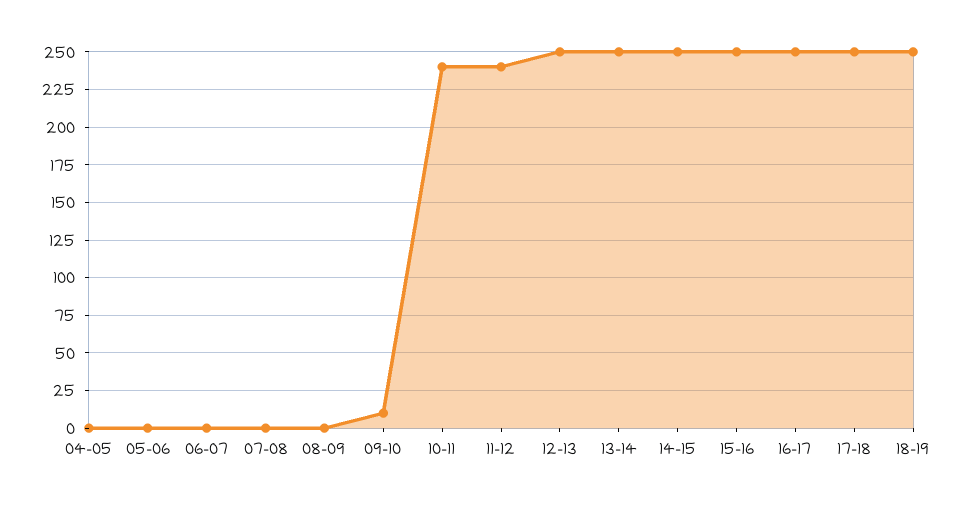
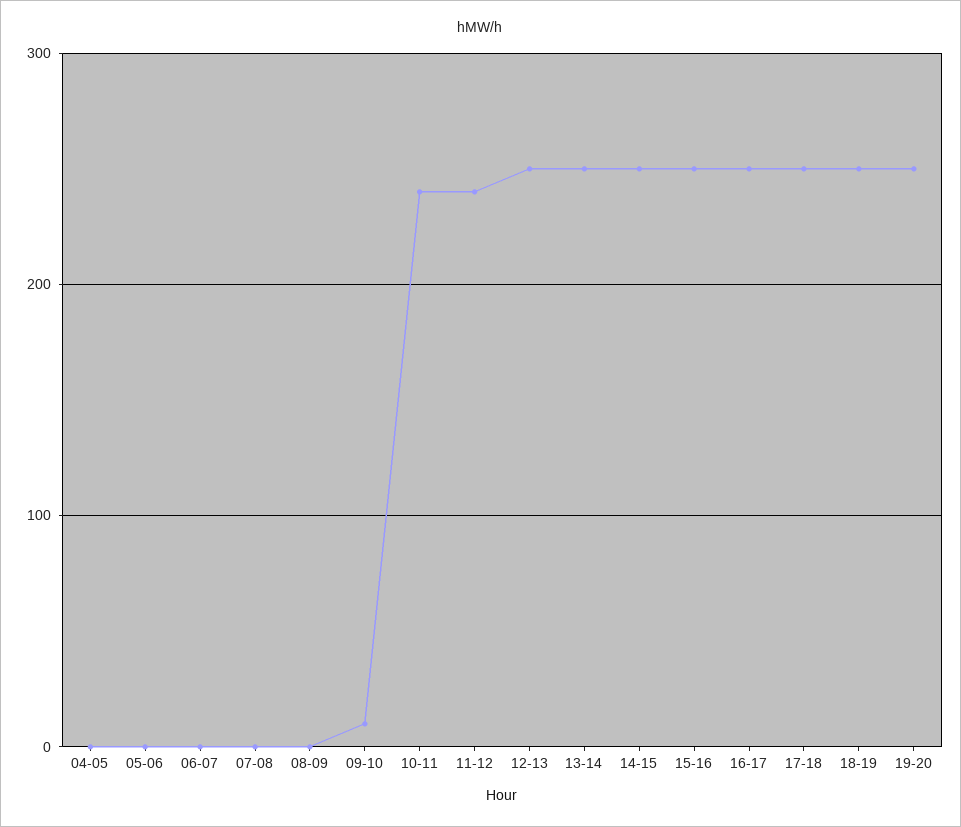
19-20: none -> 250

